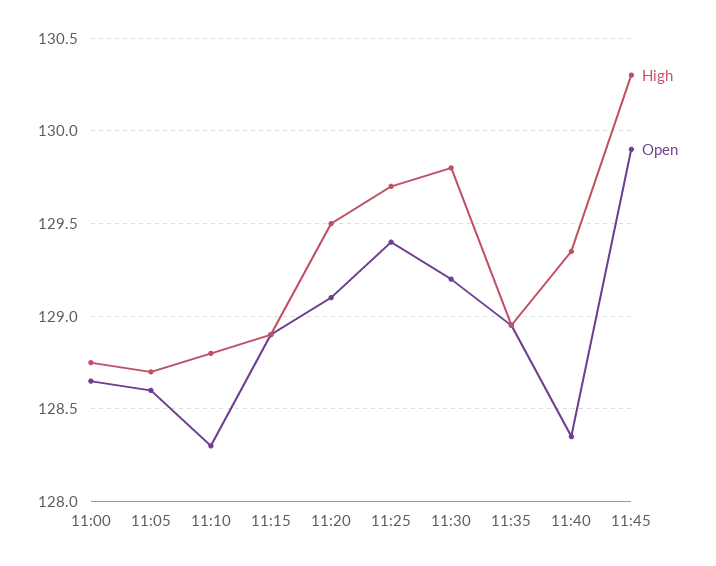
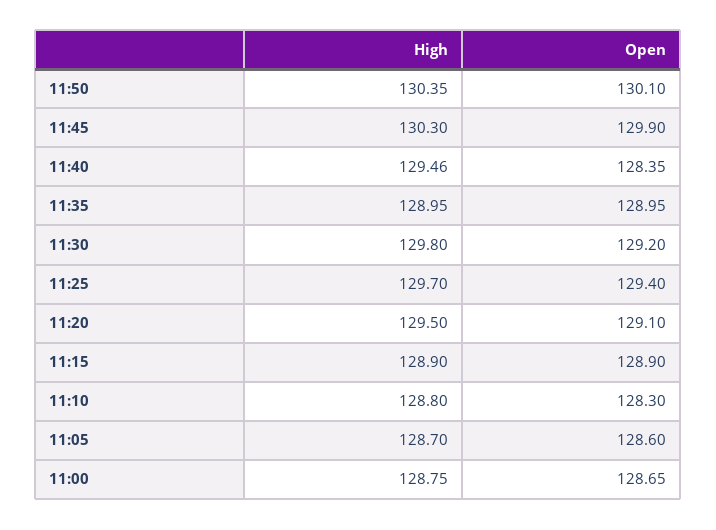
High, 11:40: 129.35 -> 129.46
High, 11:50: none -> 130.35
Open, 11:50: none -> 130.1

